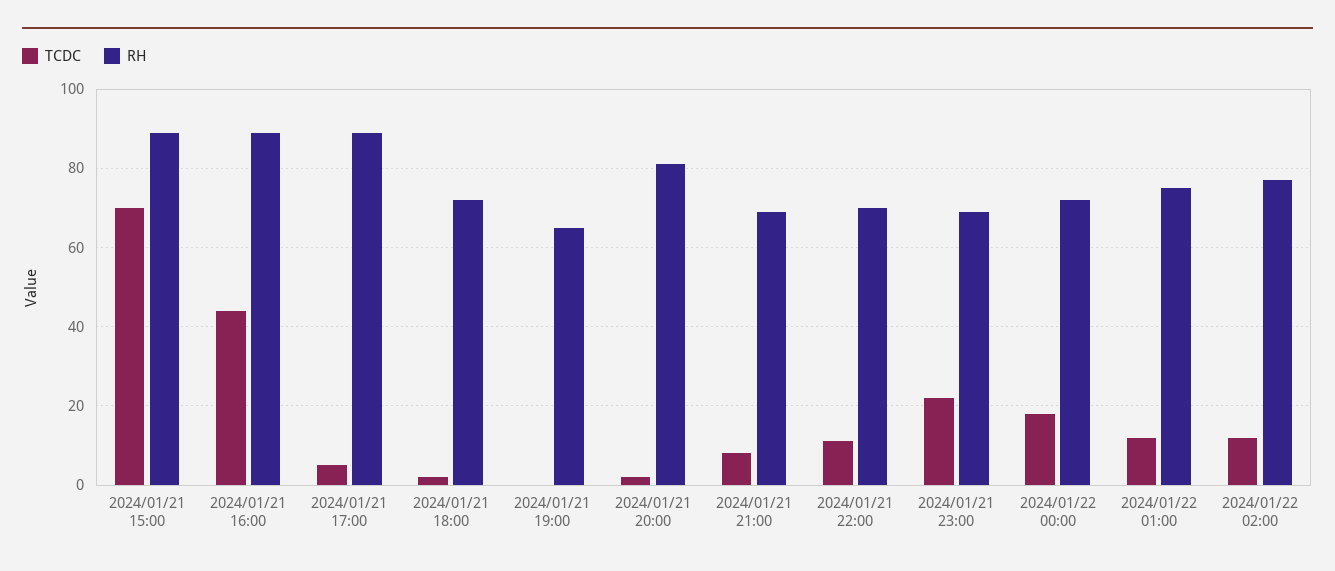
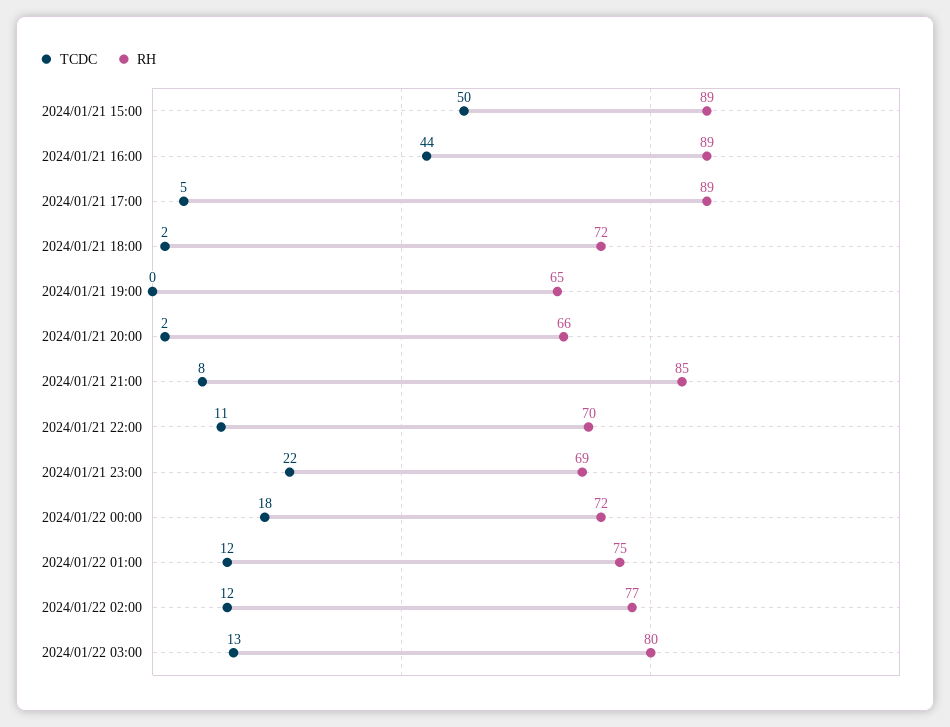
TCDC, 2024/01/21 15:00: 70 -> 50
RH, 2024/01/21 20:00: 80 -> 66
RH, 2024/01/21 21:00: 70 -> 85
TCDC, 2024/01/22 03:00: none -> 13
RH, 2024/01/22 03:00: none -> 80

